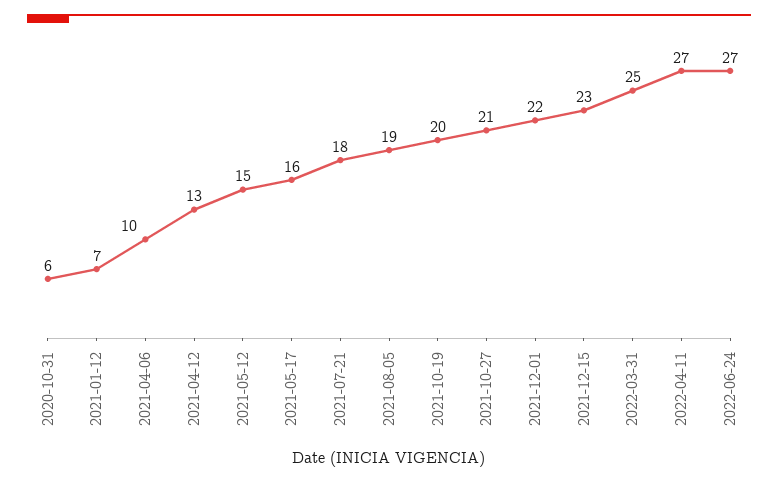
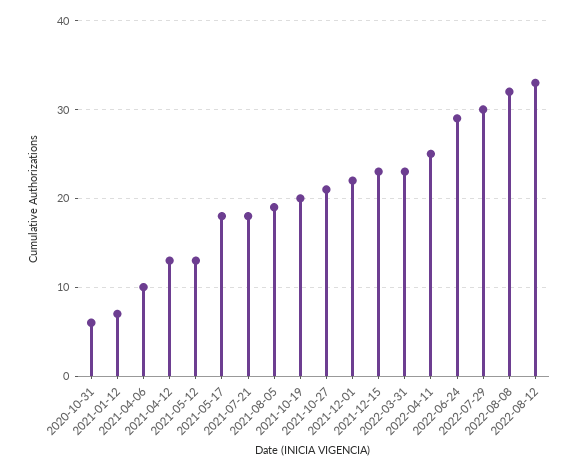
2021-05-12: 15 -> 13
2021-05-17: 16 -> 18
2022-03-31: 25 -> 23
2022-04-11: 27 -> 25
2022-06-24: 27 -> 29
2022-07-29: none -> 30
2022-08-08: none -> 32
2022-08-12: none -> 33

